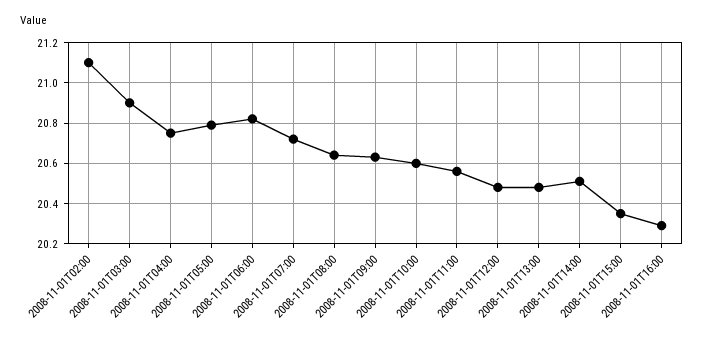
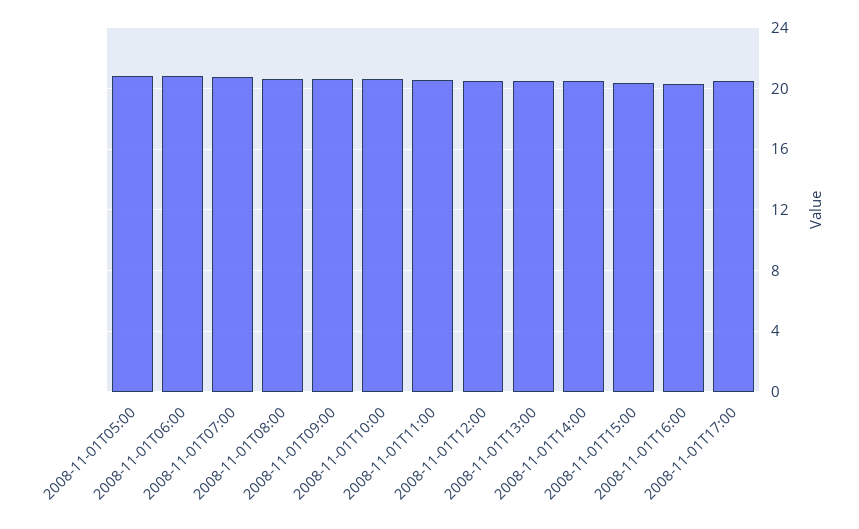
2008-11-01T02:00: 21.1 -> none
2008-11-01T03:00: 20.9 -> none
2008-11-01T04:00: 20.75 -> none
2008-11-01T17:00: none -> 20.5

